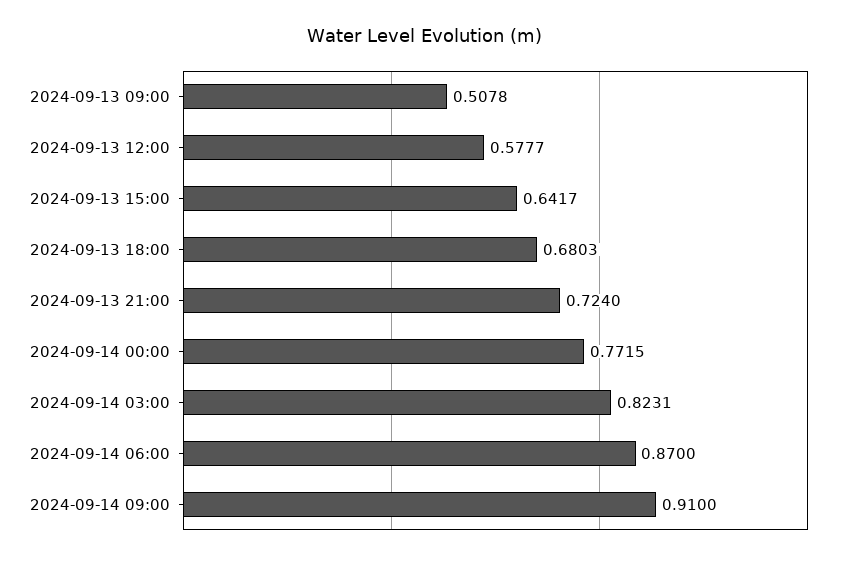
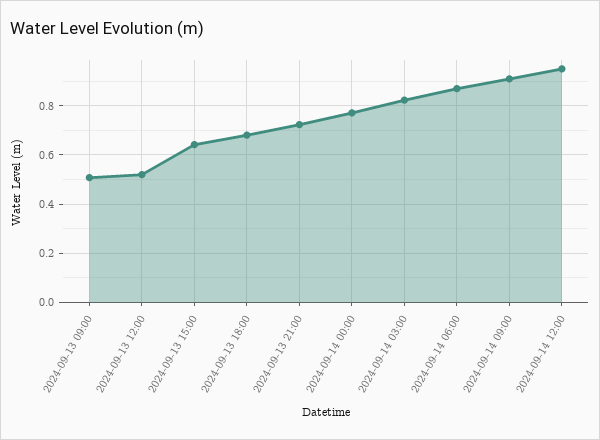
2024-09-13 12:00: 0.5777 -> 0.525
2024-09-14 12:00: none -> 0.95

